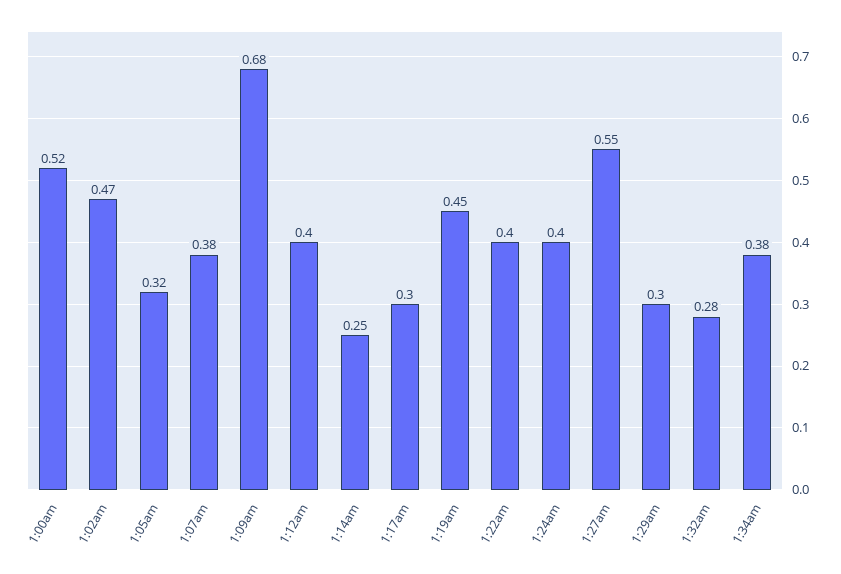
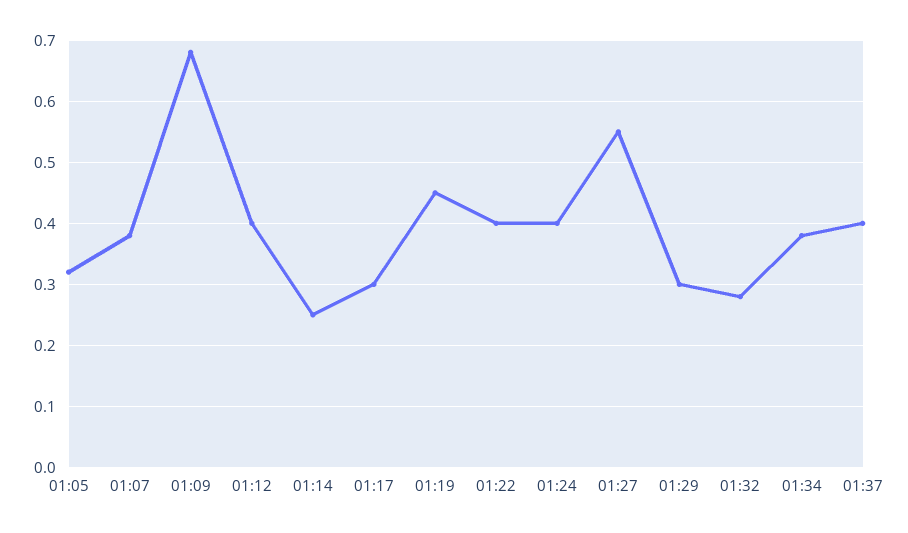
1:00am: 0.52 -> none
1:02am: 0.47 -> none
01:37: none -> 0.4

